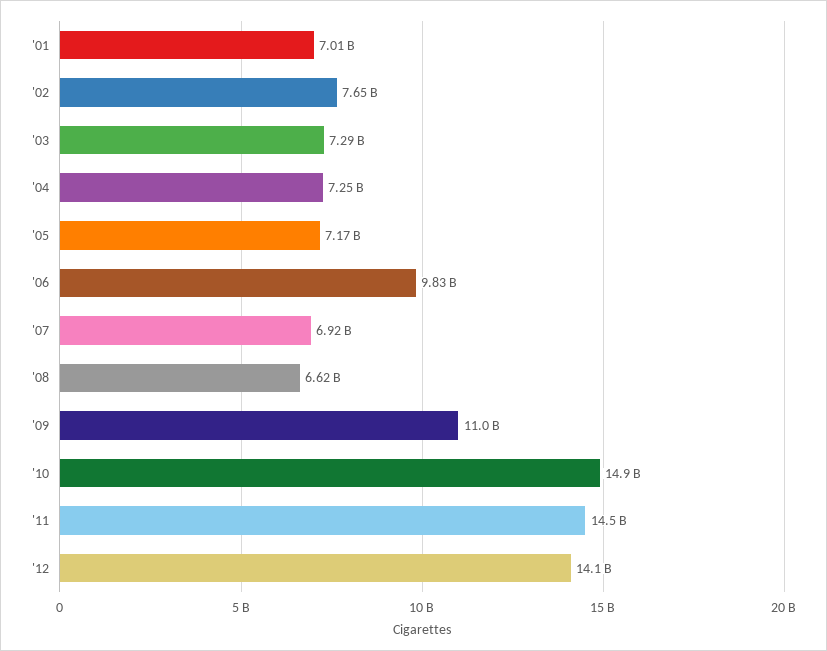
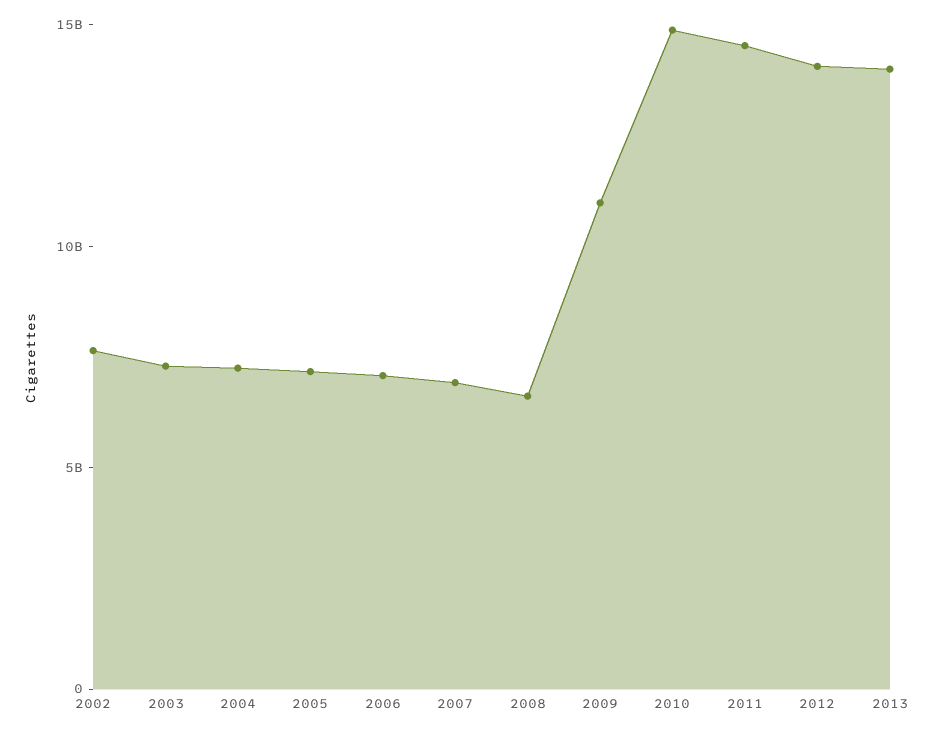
'01: 7010000000 -> none
'06: 9830000000 -> 7000000000
2013: none -> 14000000000

